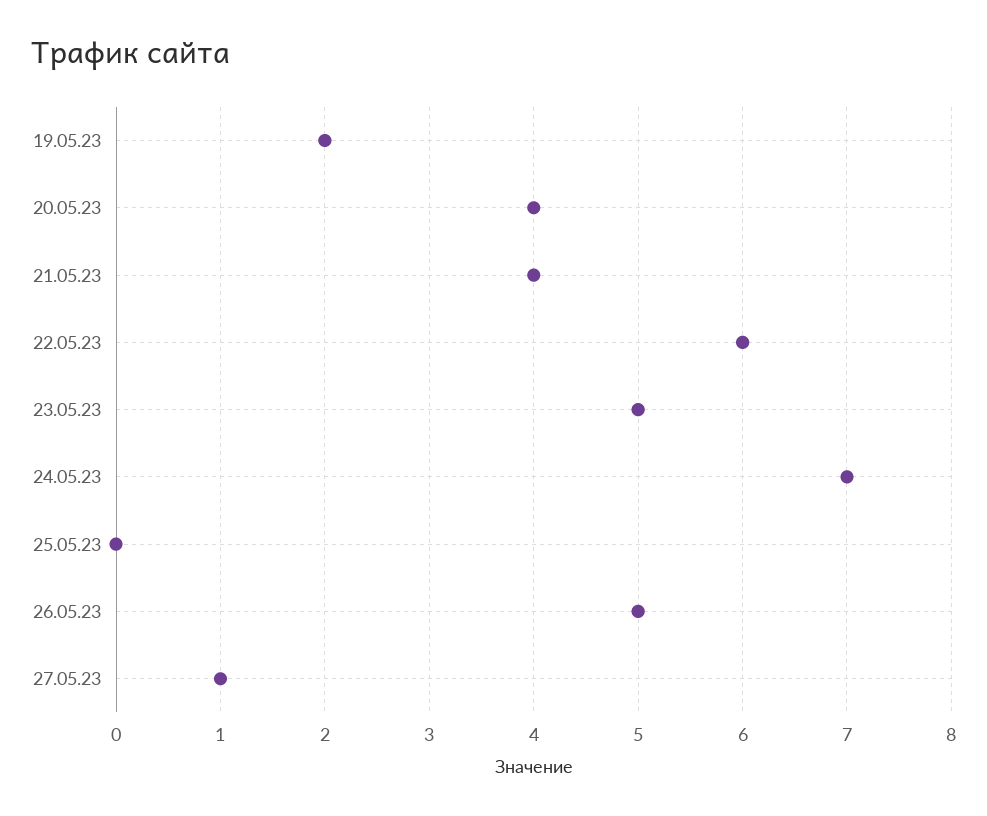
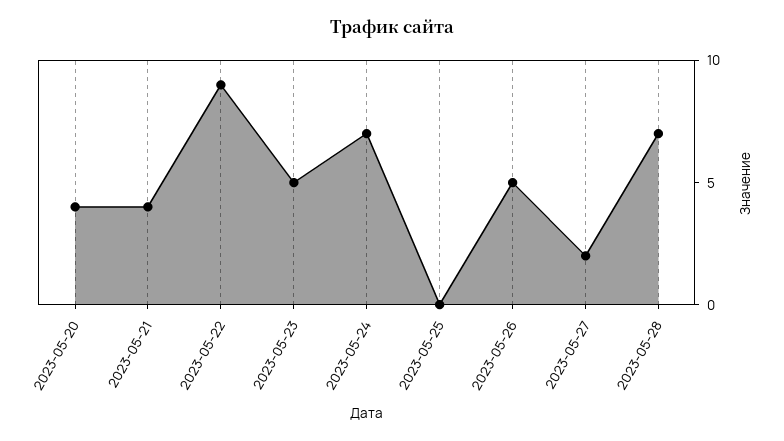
19.05.23: 2 -> none
22.05.23: 6 -> 9
27.05.23: 1 -> 2
2023-05-28: none -> 7

